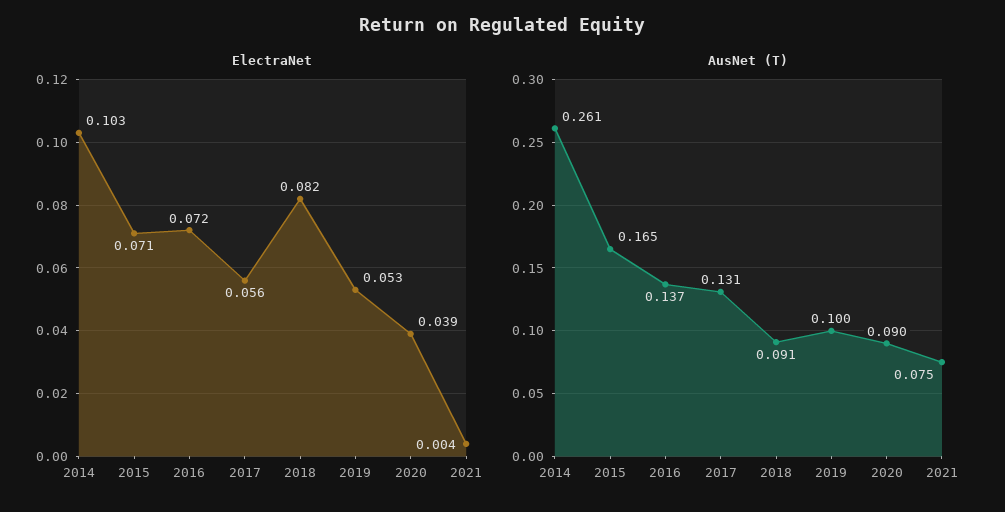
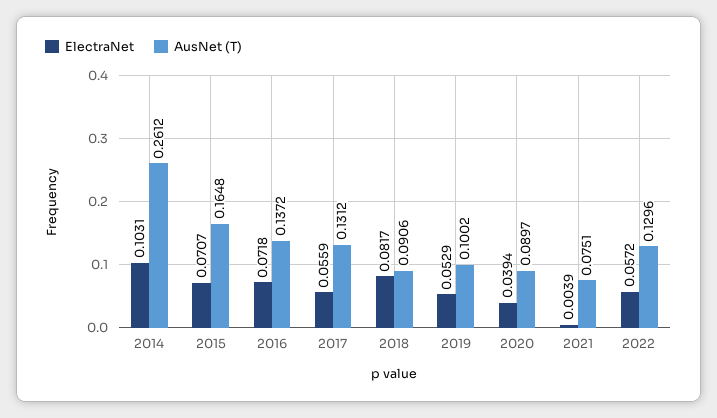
ElectraNet, 2022: none -> 0.0572
AusNet (T), 2022: none -> 0.1296

